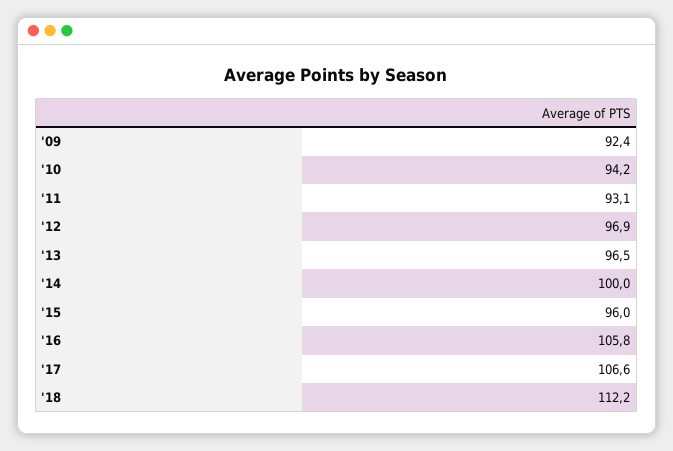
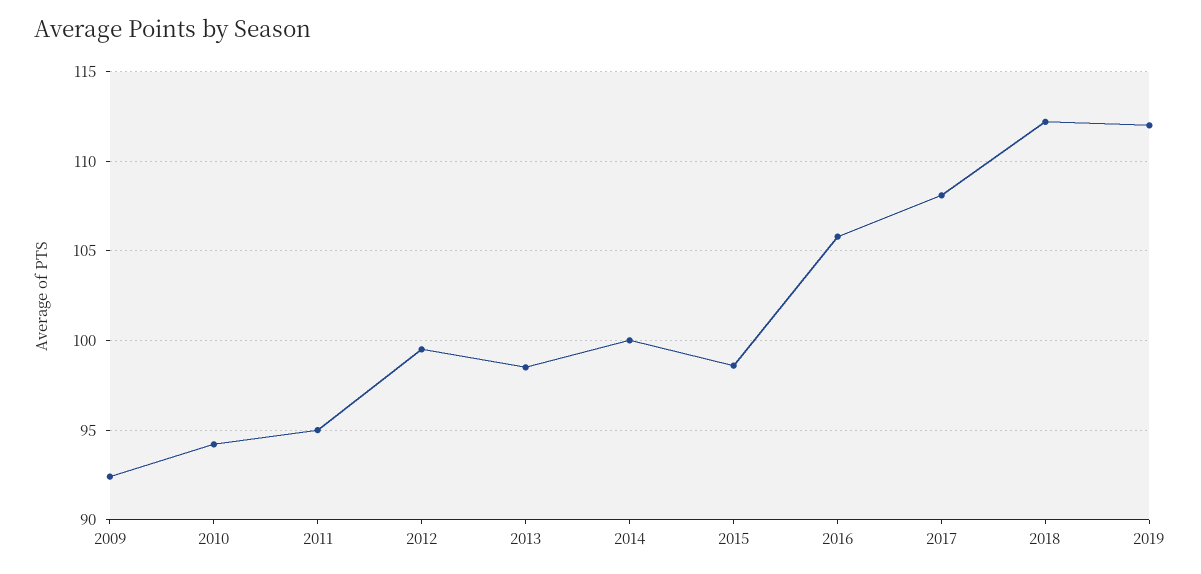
'11: 93.1 -> 95
'12: 96.9 -> 99.5
'13: 96.5 -> 98.5
'15: 96 -> 98.5
'17: 106.6 -> 108
2019: none -> 112

